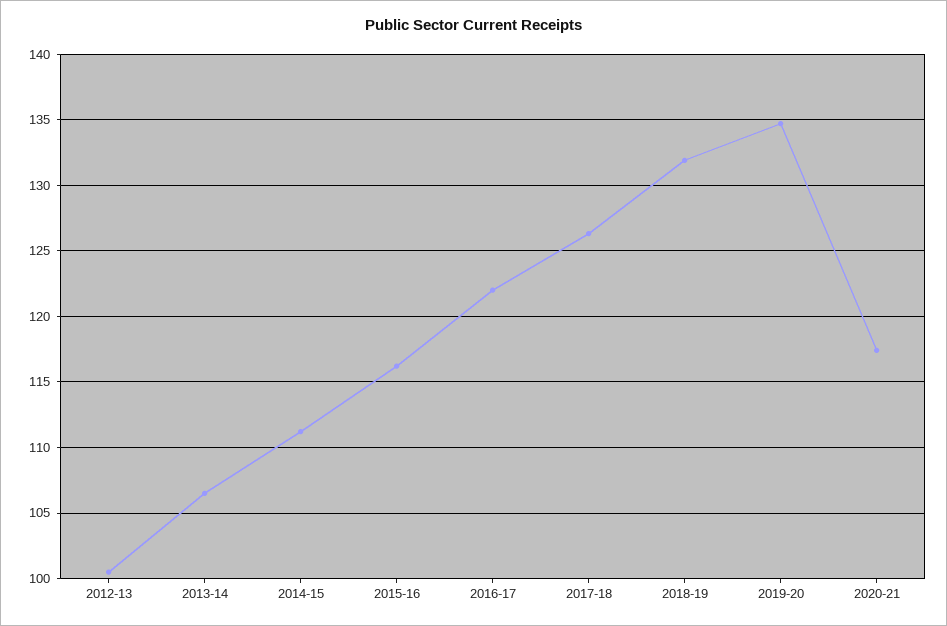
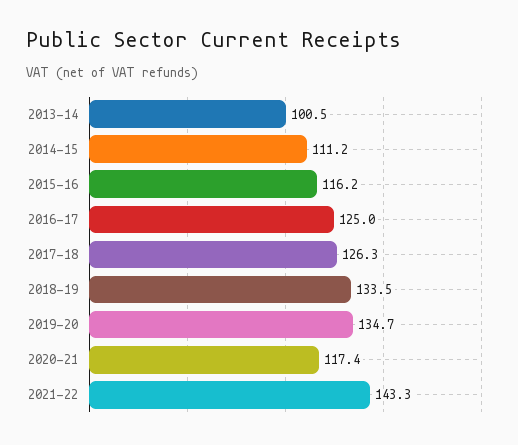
2012-13: 100.5 -> none
2013-14: 106.5 -> 100.5
2016-17: 122 -> 125
2018-19: 132 -> 133.5
2021-22: none -> 143.3

